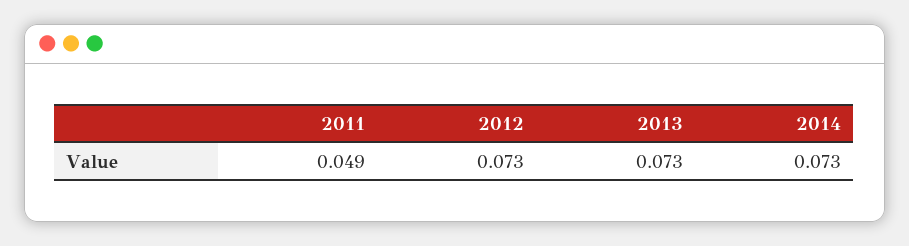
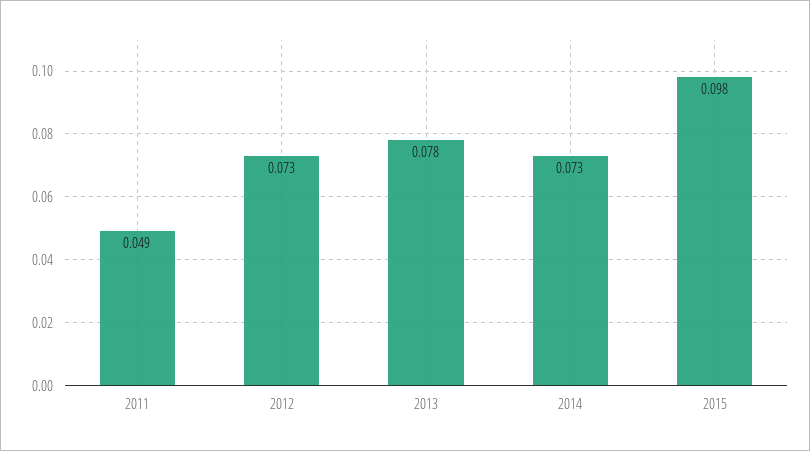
2013: 0.073 -> 0.078
2015: none -> 0.098

